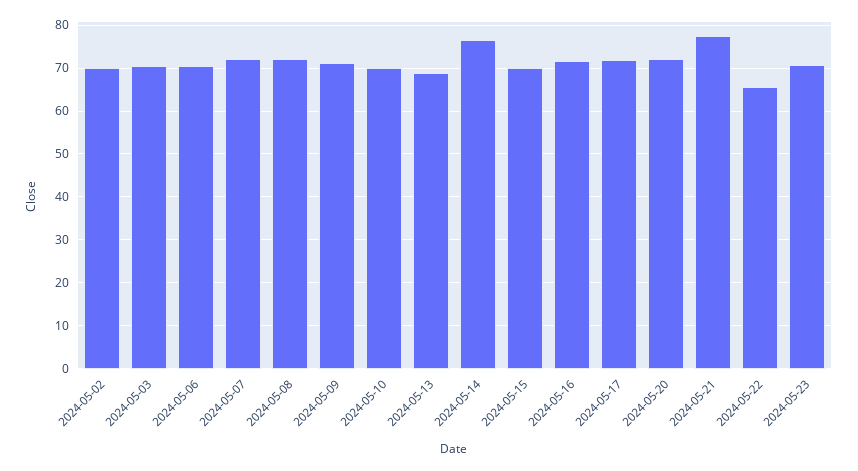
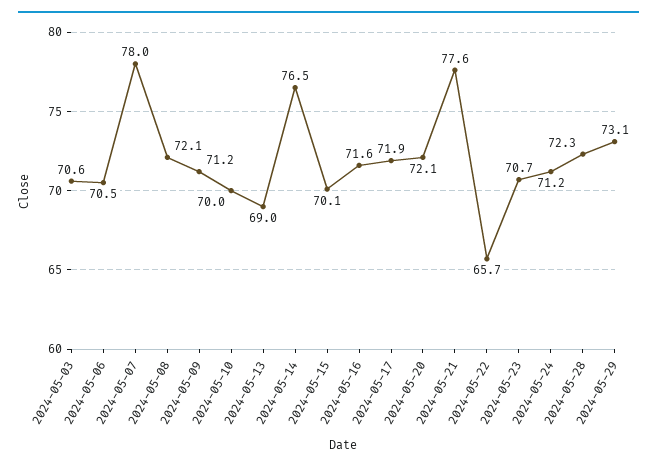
2024-05-02: 70 -> none
2024-05-07: 72 -> 78
2024-05-24: none -> 71.2
2024-05-28: none -> 72.3
2024-05-29: none -> 73.1

